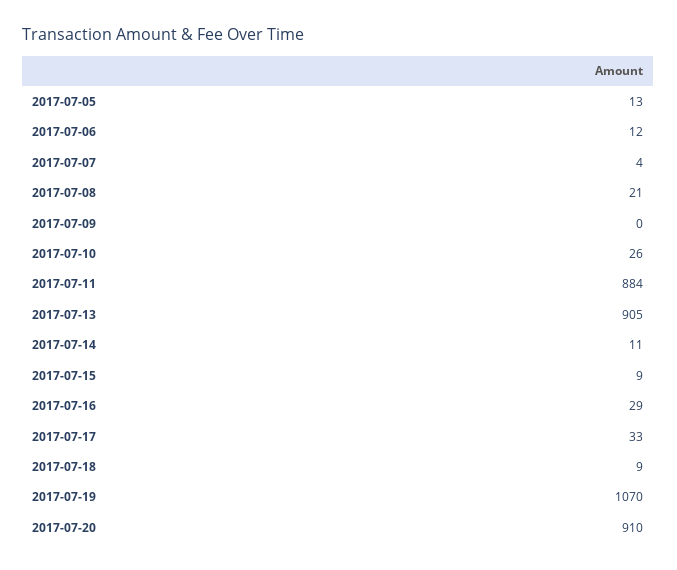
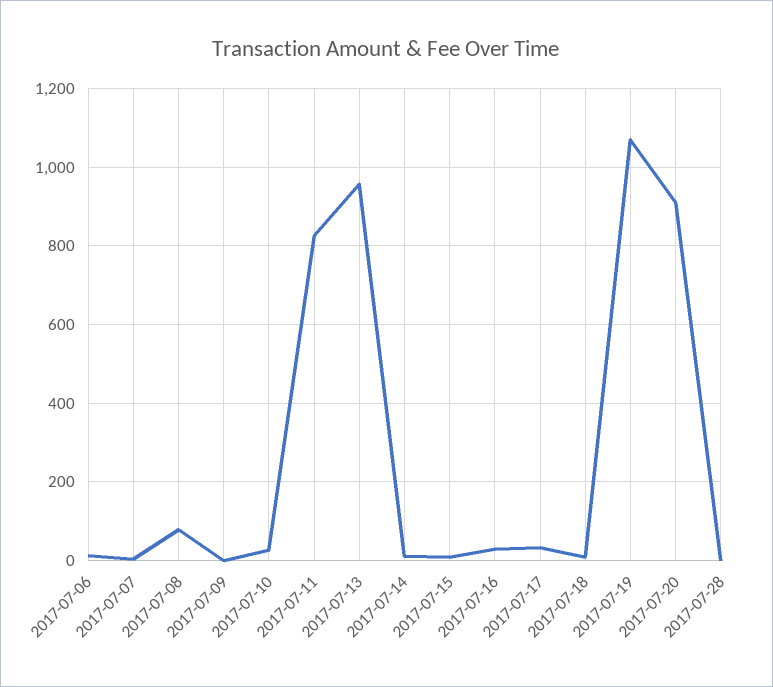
2017-07-05: 13 -> none
2017-07-08: 21 -> 80
2017-07-11: 884 -> 820
2017-07-13: 905 -> 960
2017-07-28: none -> 0

